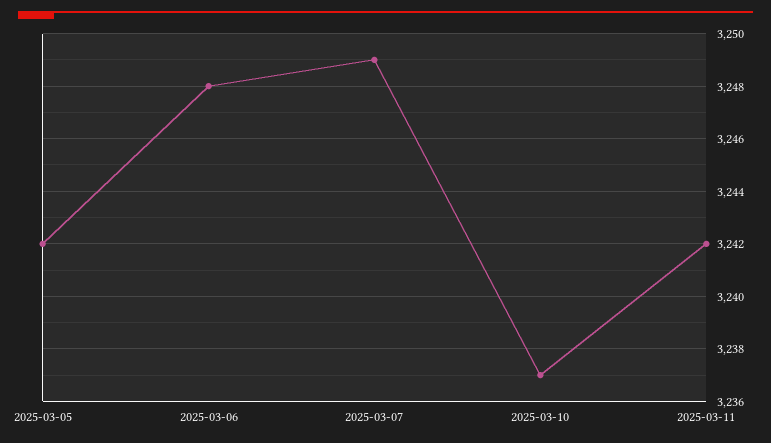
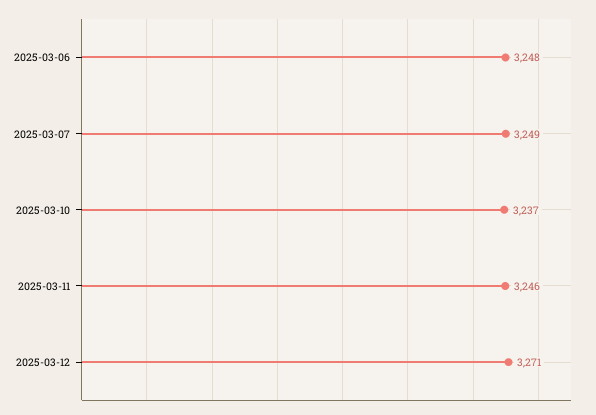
2025-03-05: 3242 -> none
2025-03-11: 3242 -> 3246
2025-03-12: none -> 3271

